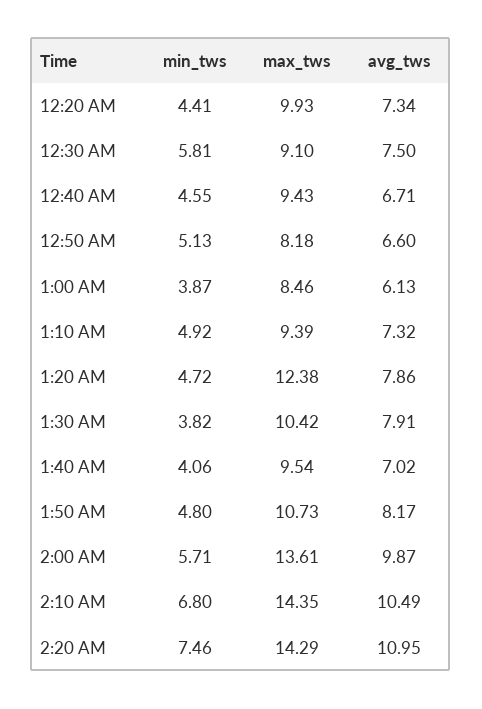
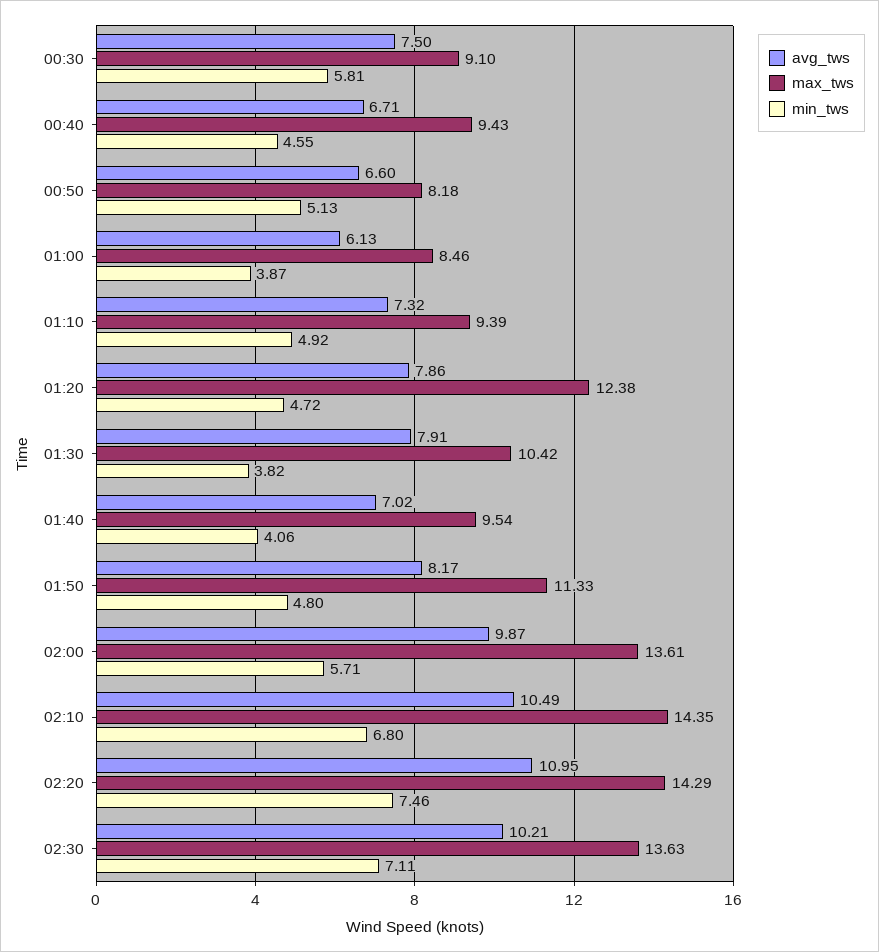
min_tws, 12:20 AM: 4.41 -> none
max_tws, 12:20 AM: 9.93 -> none
avg_tws, 12:20 AM: 7.34 -> none
max_tws, 1:50 AM: 10.73 -> 11.33
avg_tws, 02:30: none -> 10.21
max_tws, 02:30: none -> 13.63
min_tws, 02:30: none -> 7.11

